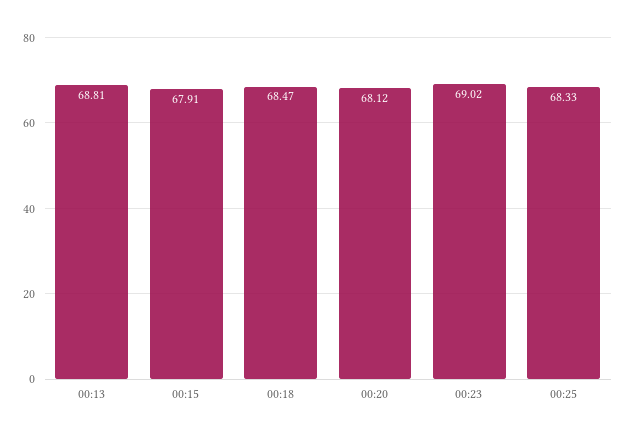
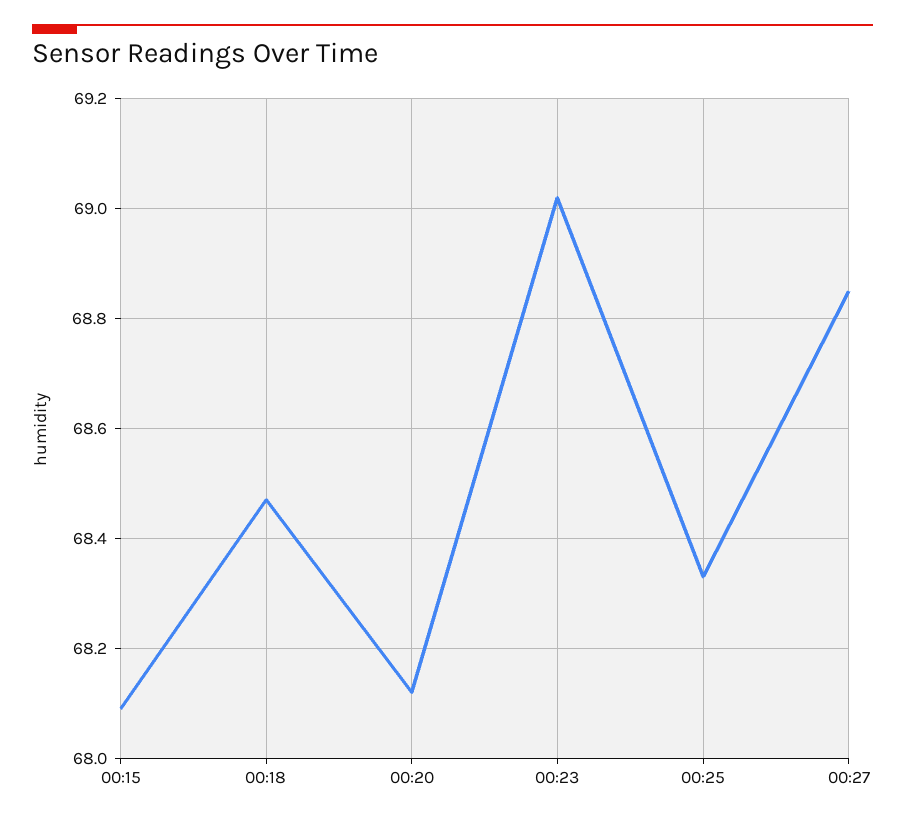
00:13: 68.81 -> none
00:15: 67.91 -> 68.1
00:27: none -> 68.85

